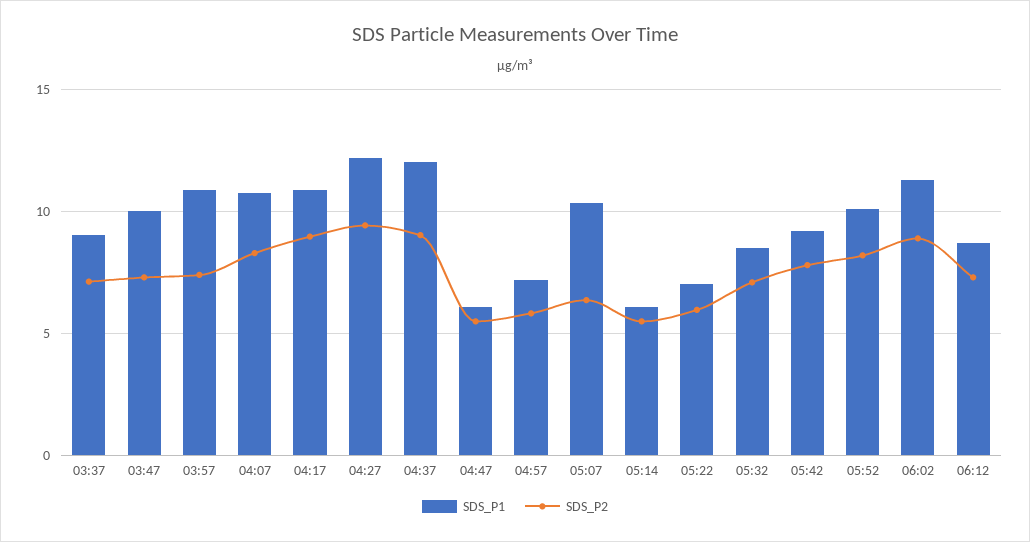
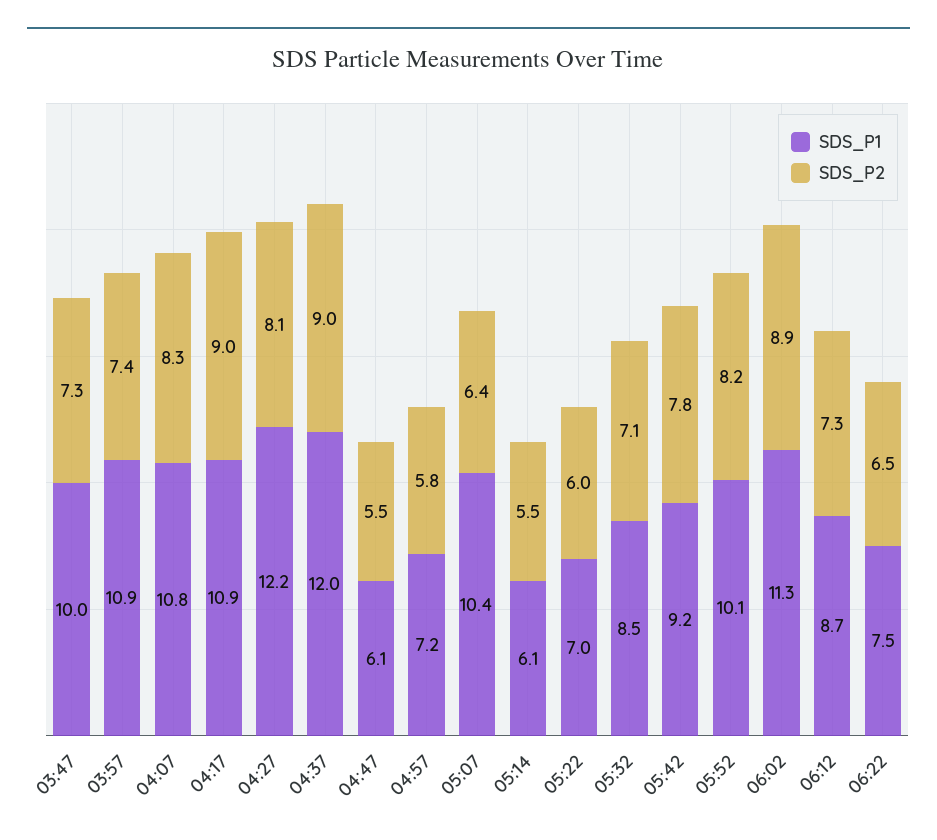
SDS_P1, 03:37: 9 -> none
SDS_P2, 03:37: 7 -> none
SDS_P2, 04:27: 9.5 -> 8.1
SDS_P1, 06:22: none -> 7.5
SDS_P2, 06:22: none -> 6.5

